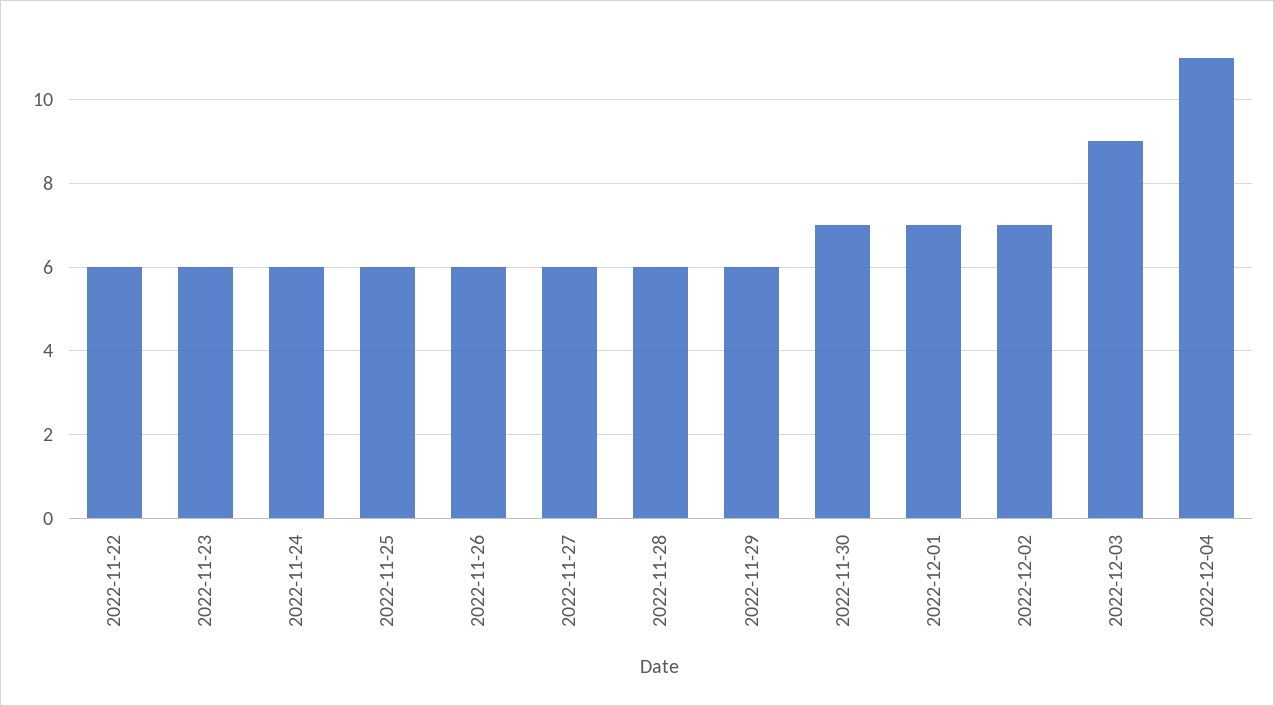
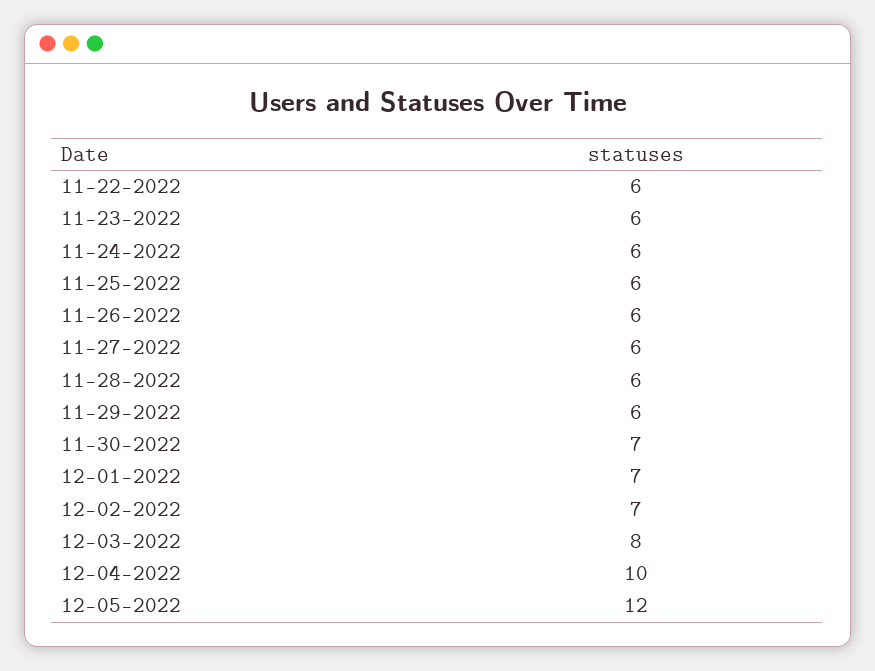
2022-12-03: 9 -> 8
2022-12-04: 11 -> 10
12-05-2022: none -> 12

